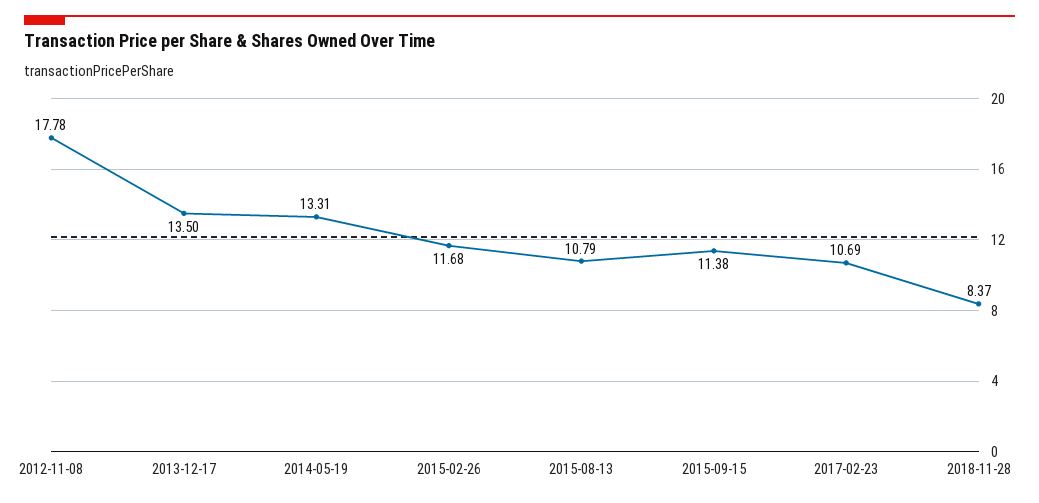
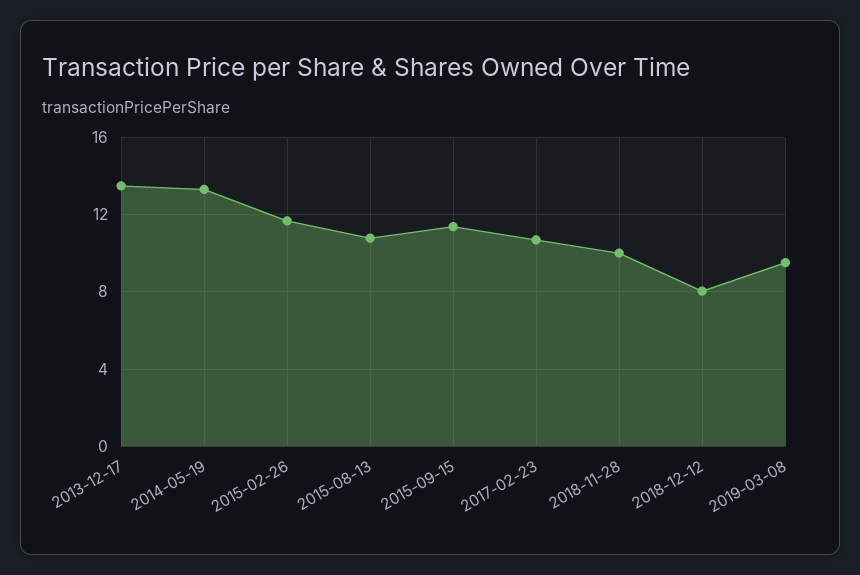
2012-11-08: 17.78 -> none
2018-11-28: 8.37 -> 10
2018-12-12: none -> 8
2019-03-08: none -> 9.5

